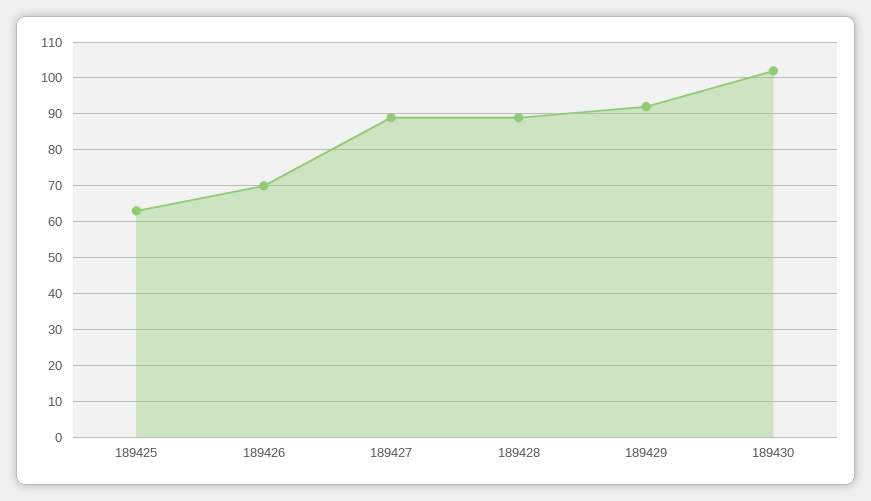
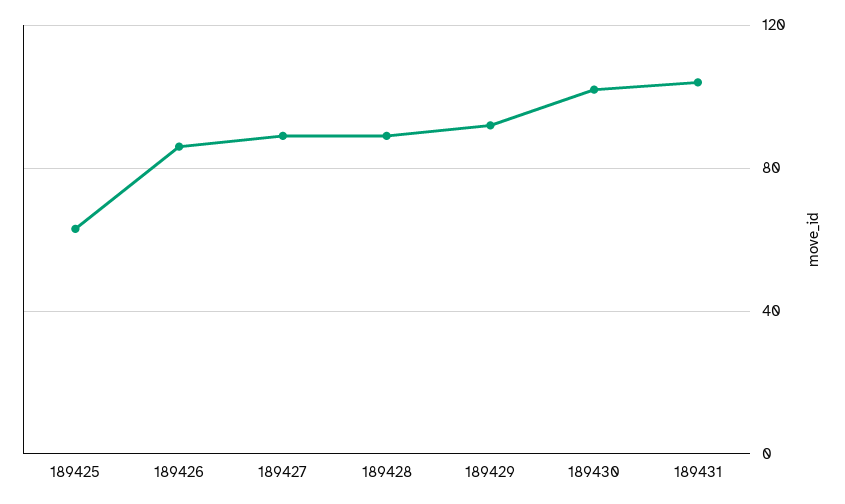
189426: 70 -> 85
189431: none -> 105

